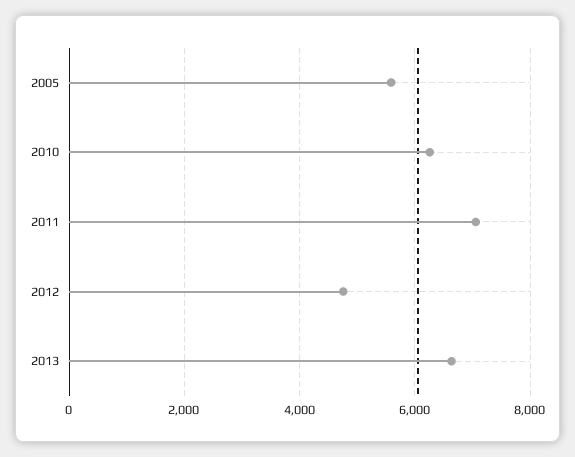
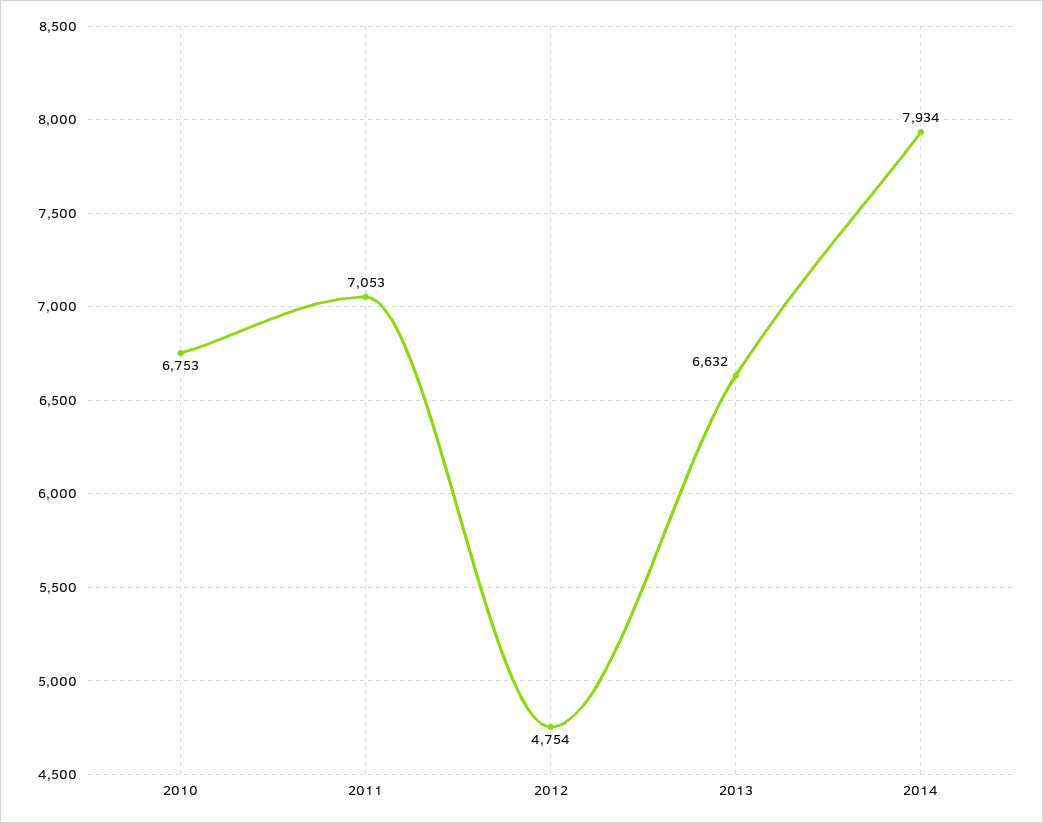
2005: 5600 -> none
2010: 6200 -> 6753
2014: none -> 7934

